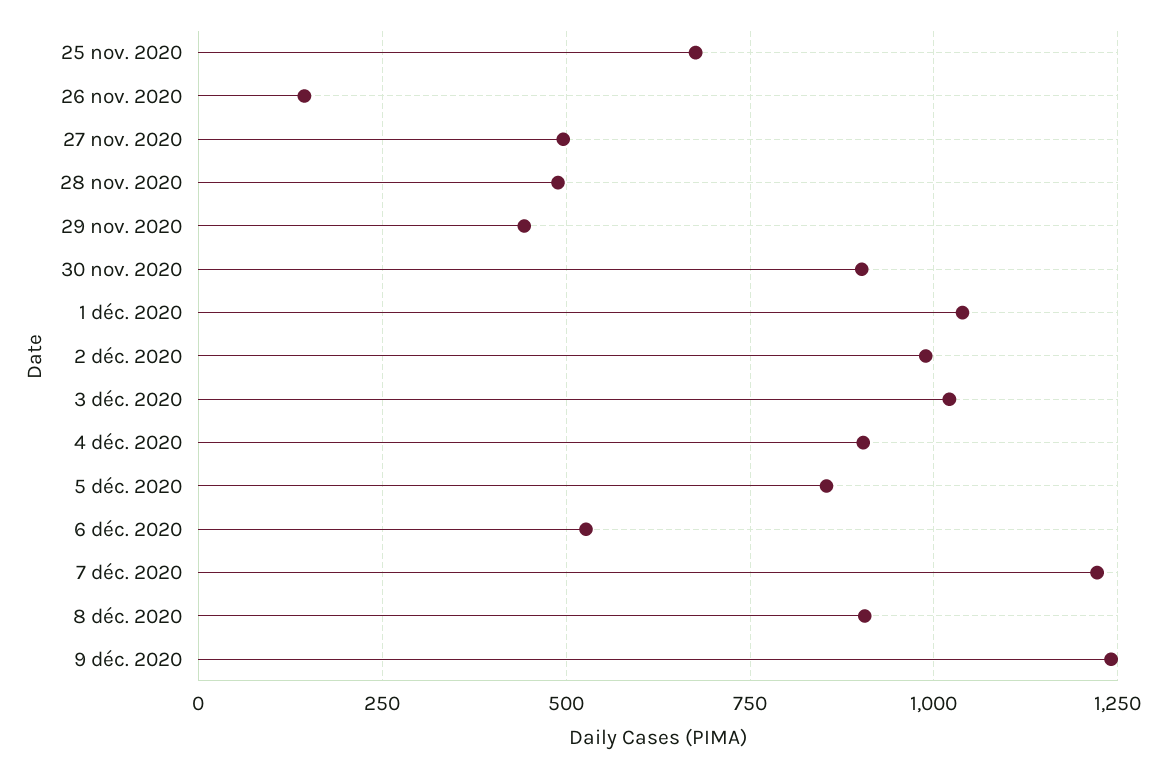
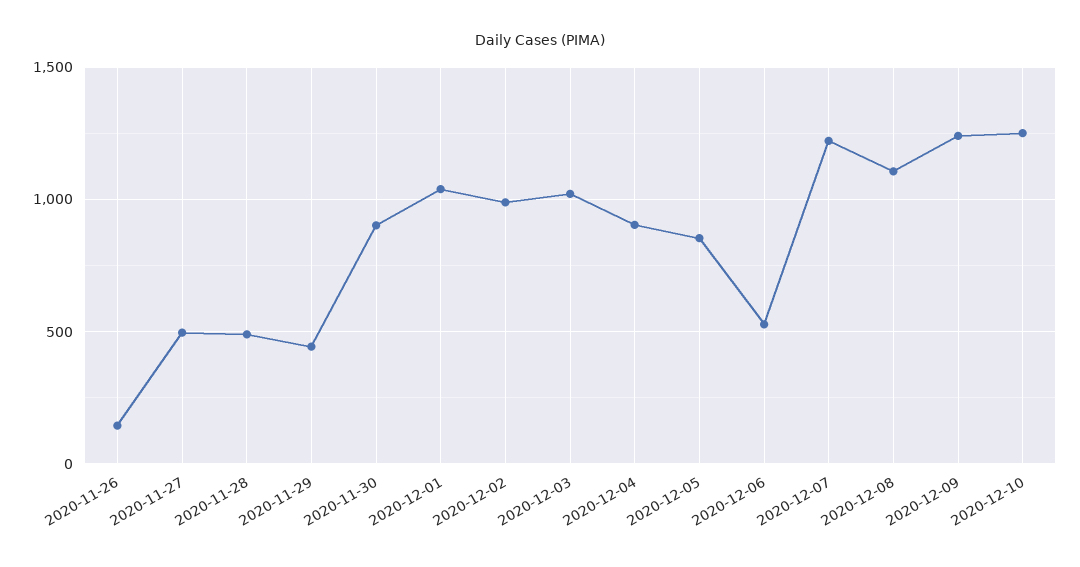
25 nov. 2020: 675 -> none
8 déc. 2020: 900 -> 1100
2020-12-10: none -> 1250

